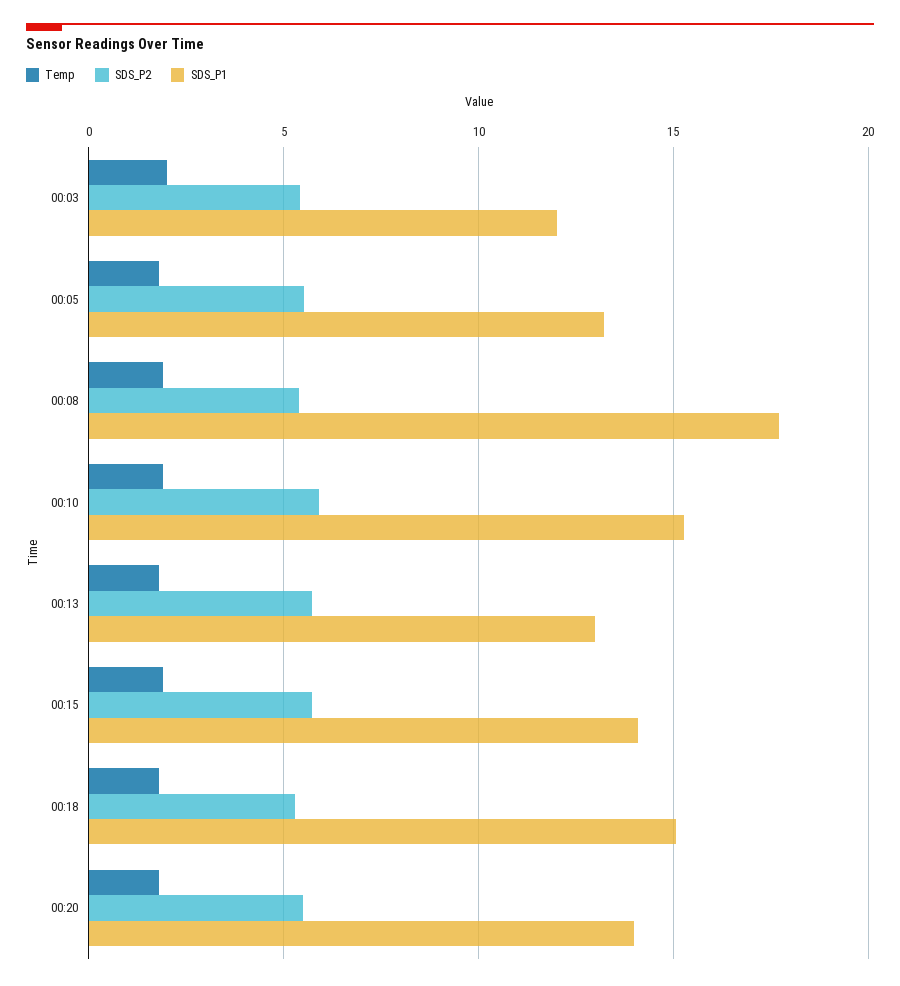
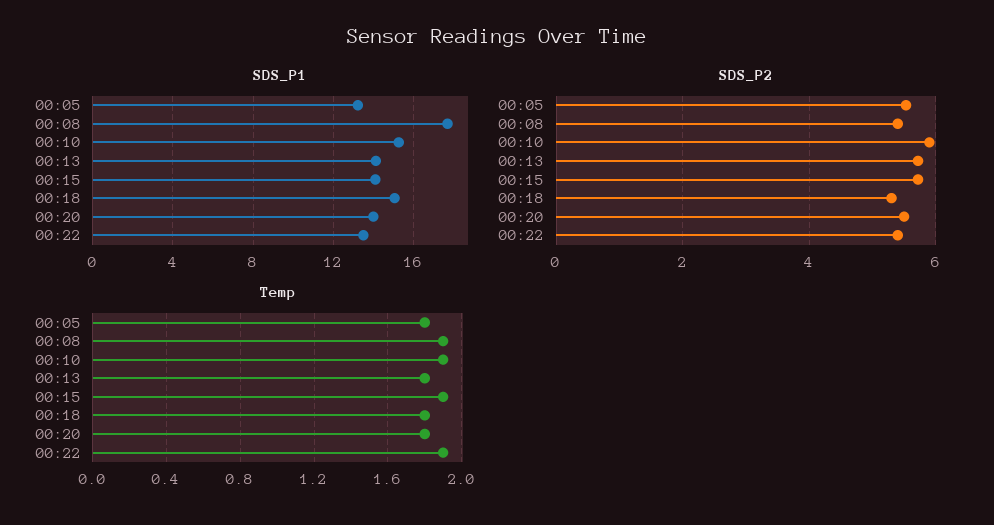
Temp, 00:03: 2 -> none
SDS_P2, 00:03: 5.5 -> none
SDS_P1, 00:03: 12 -> none
SDS_P1, 00:13: 13 -> 14
SDS_P1, 00:22: none -> 13.5
SDS_P2, 00:22: none -> 5.4
Temp, 00:22: none -> 1.9

